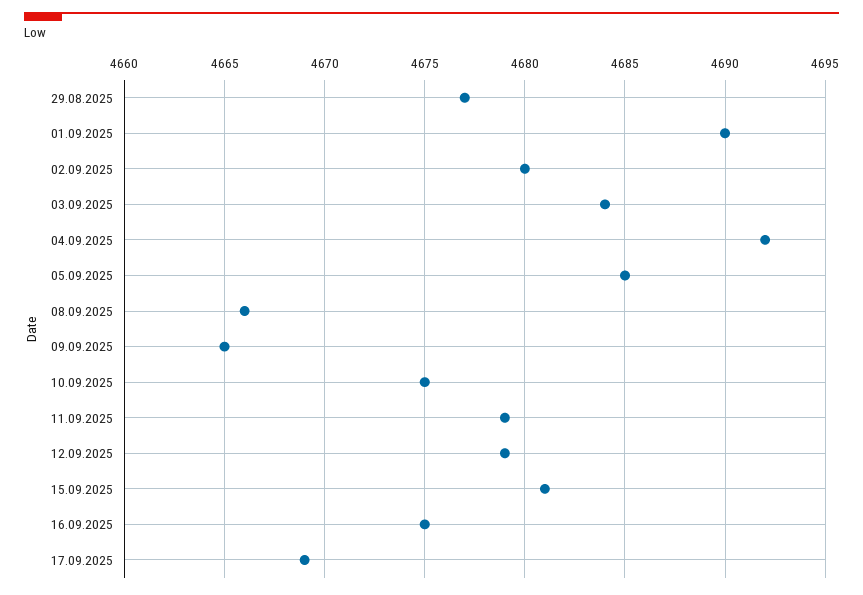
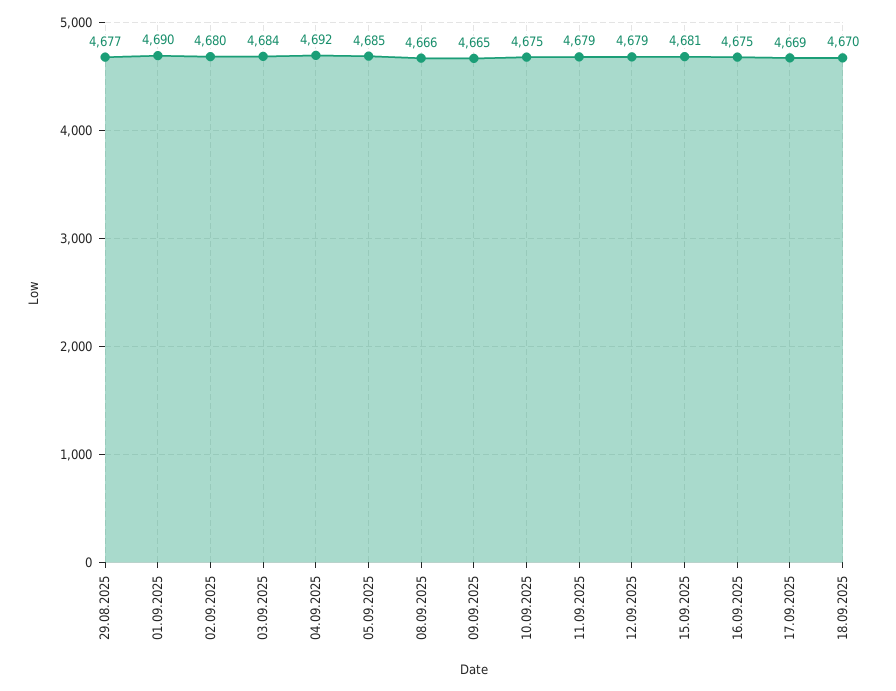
18.09.2025: none -> 4670

